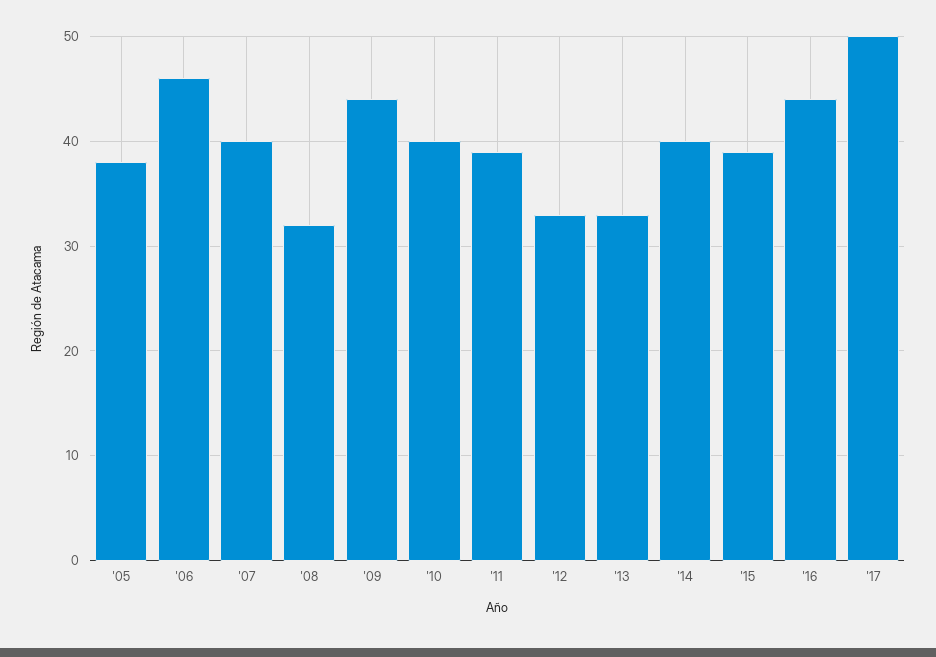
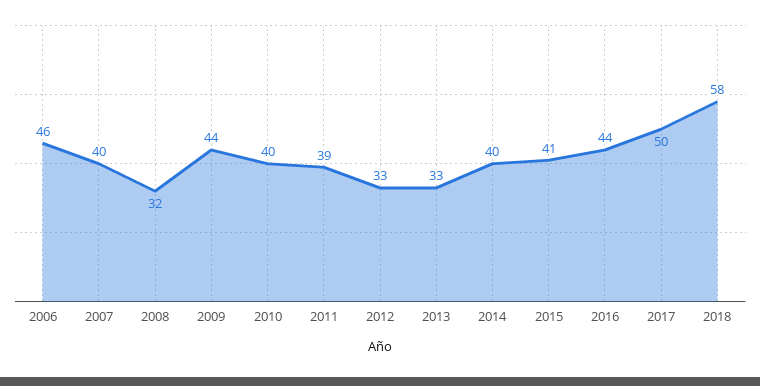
'05: 38 -> none
'15: 39 -> 41
2018: none -> 58

